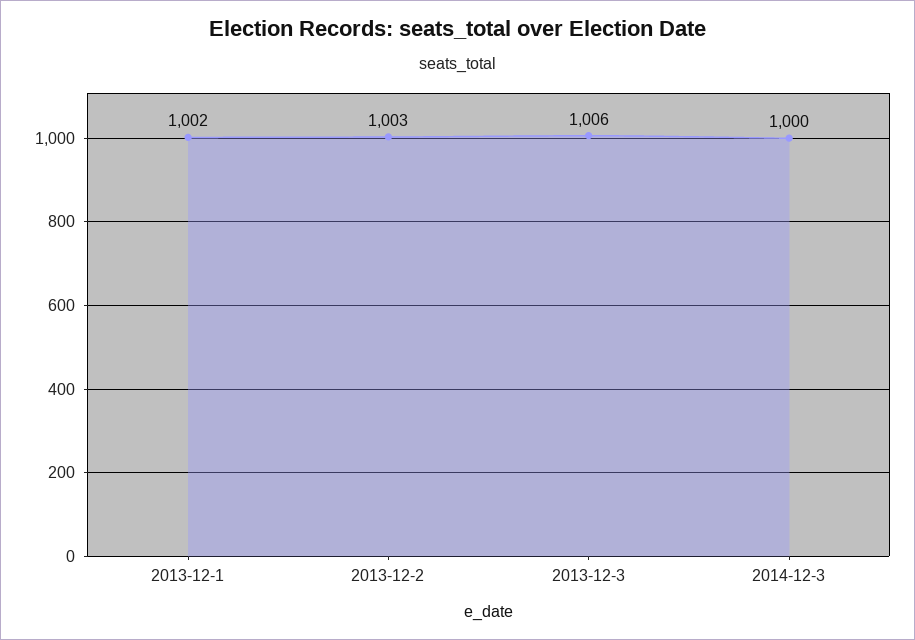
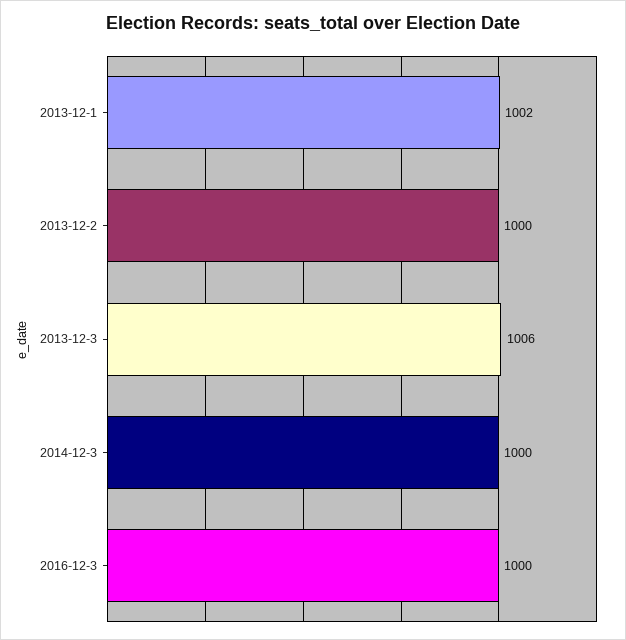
2013-12-2: 1003 -> 1000
2016-12-3: none -> 1000

